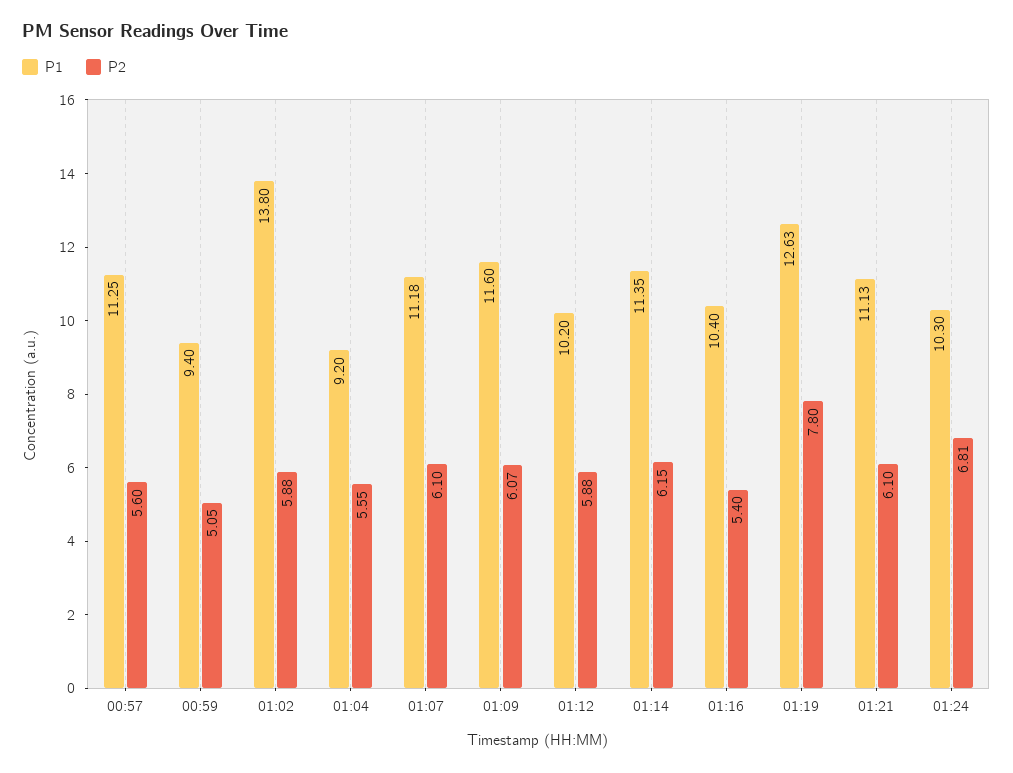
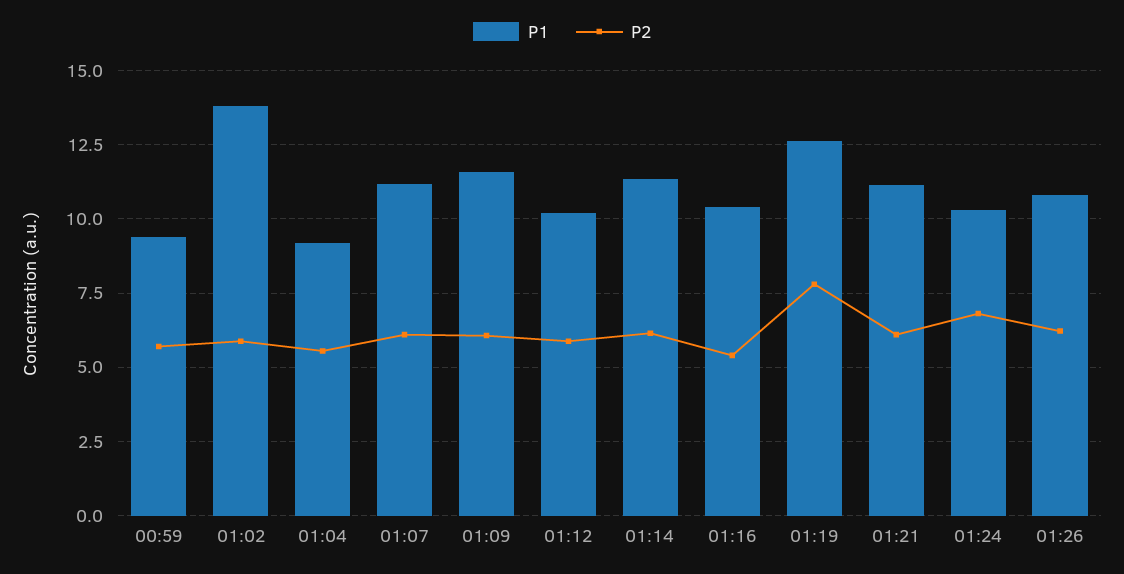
P1, 00:57: 11.25 -> none
P2, 00:57: 5.6 -> none
P2, 00:59: 5.05 -> 5.75
P1, 01:26: none -> 10.75
P2, 01:26: none -> 6.25

